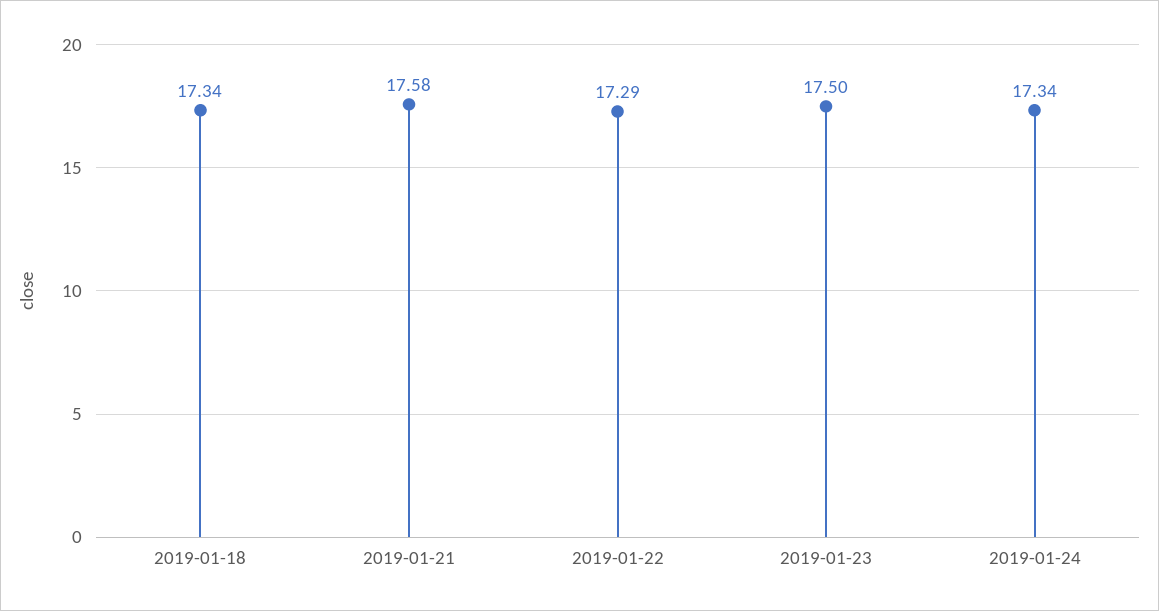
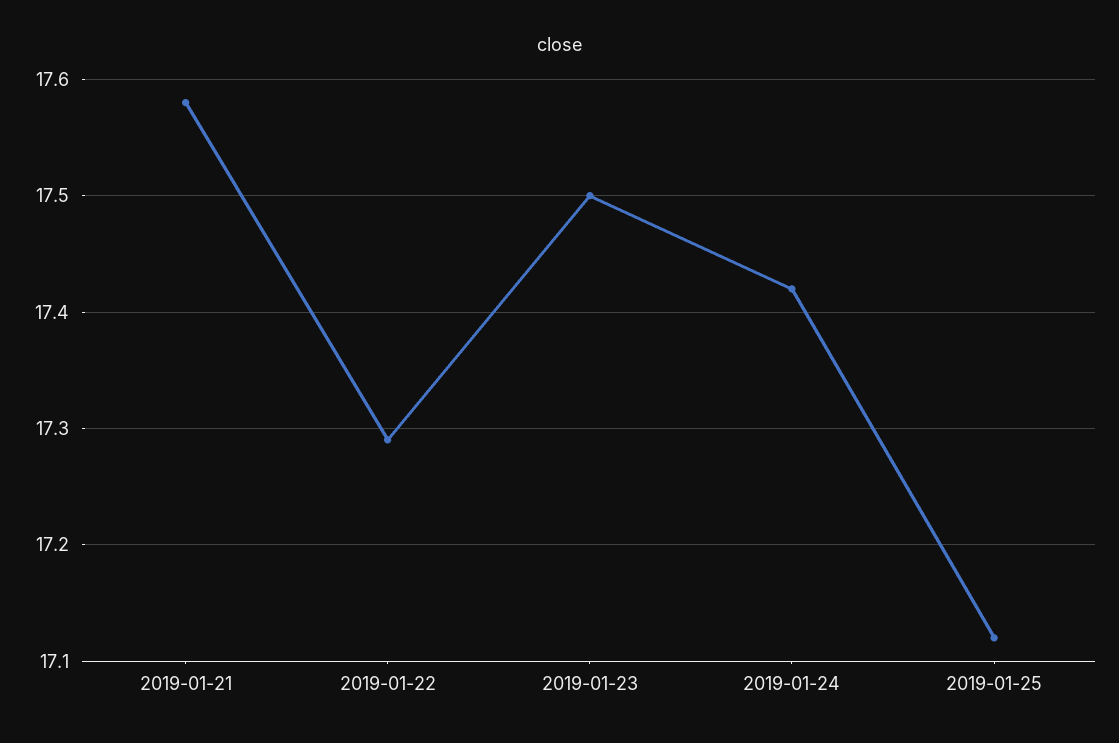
2019-01-18: 17.34 -> none
2019-01-24: 17.34 -> 17.42
2019-01-25: none -> 17.12

